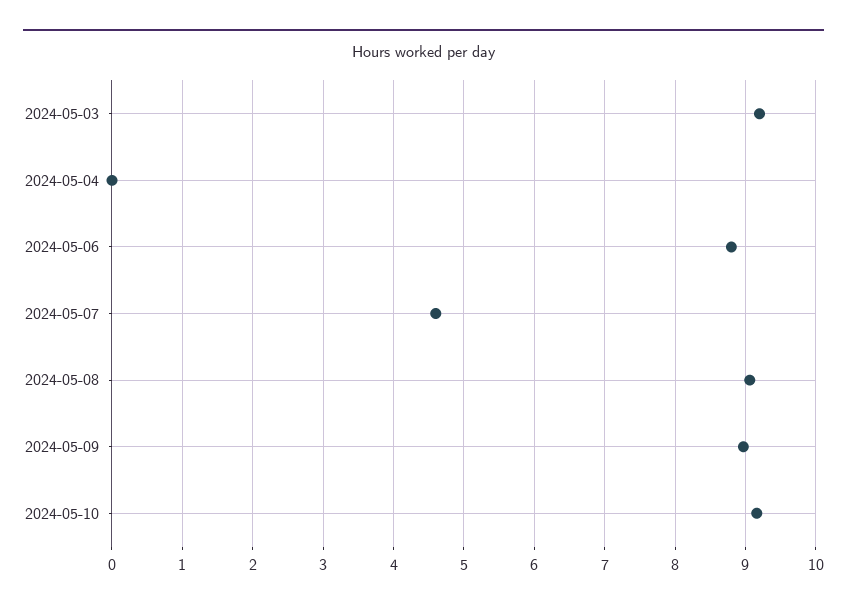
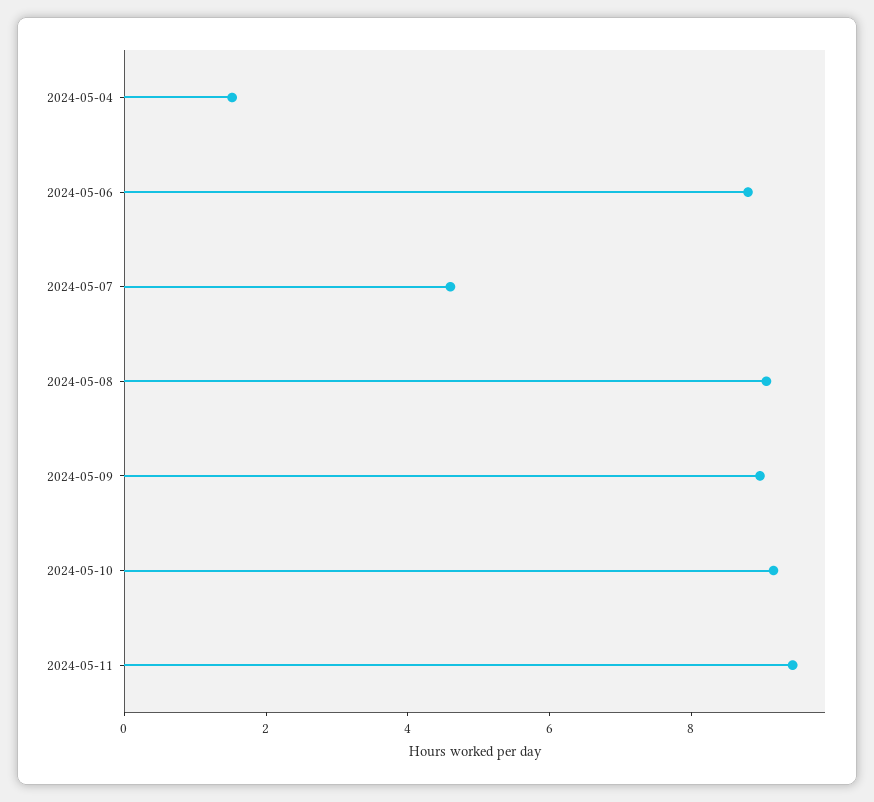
2024-05-03: 9.2 -> none
2024-05-04: 0 -> 1.5
2024-05-11: none -> 9.5

